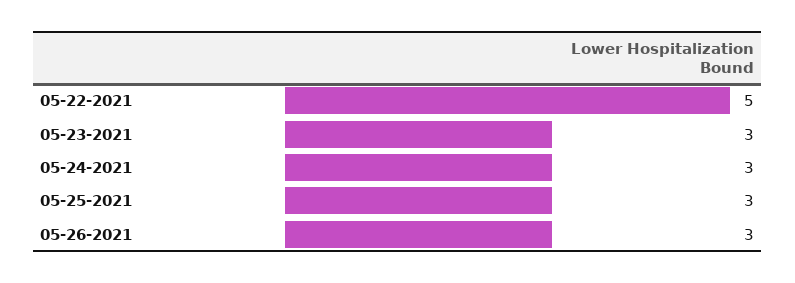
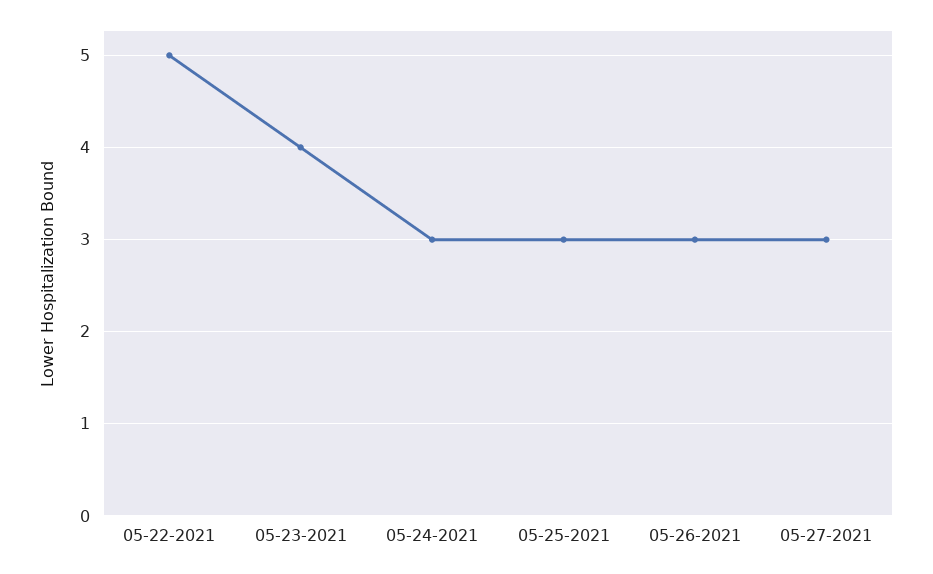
05-23-2021: 3 -> 4
05-27-2021: none -> 3

